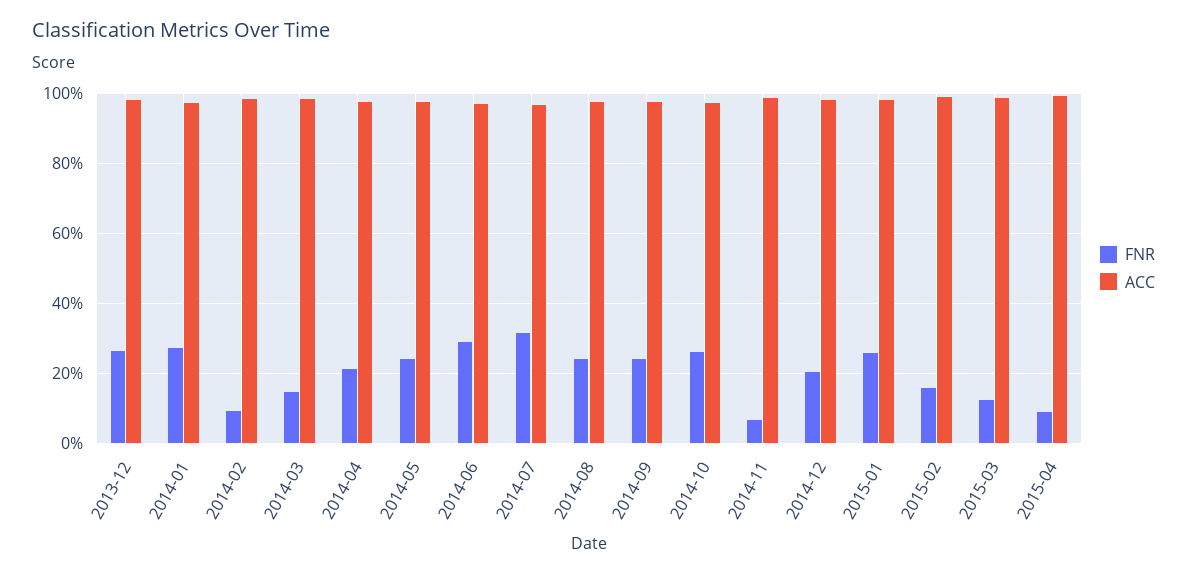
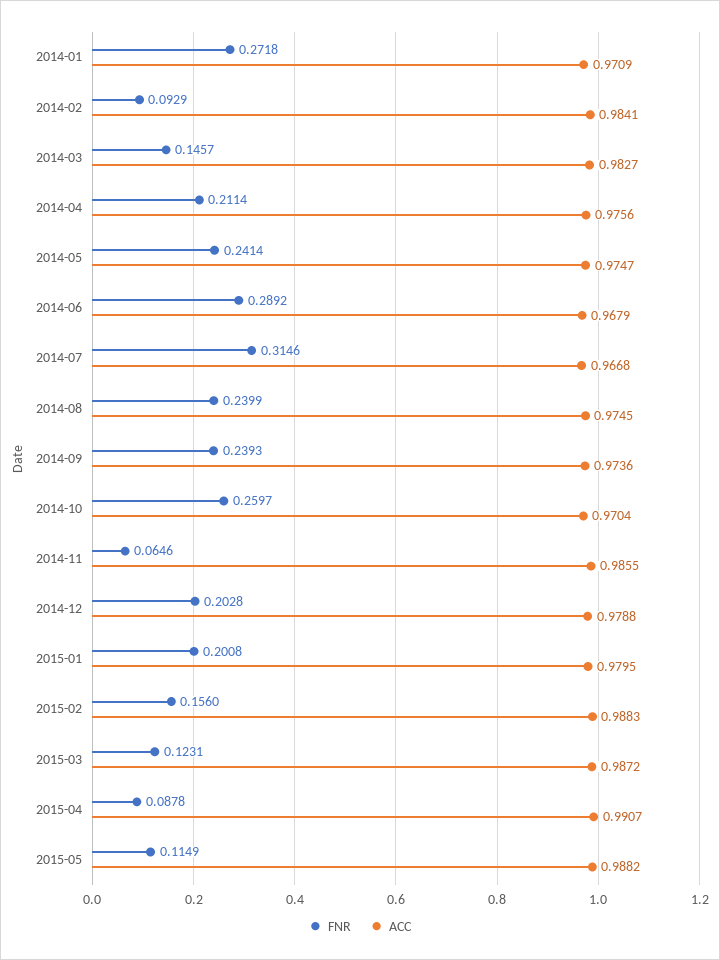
FNR, 2013-12: 0.26 -> none
ACC, 2013-12: 0.98 -> none
FNR, 2015-01: 0.26 -> 0.2008
FNR, 2015-05: none -> 0.1149
ACC, 2015-05: none -> 0.9882

